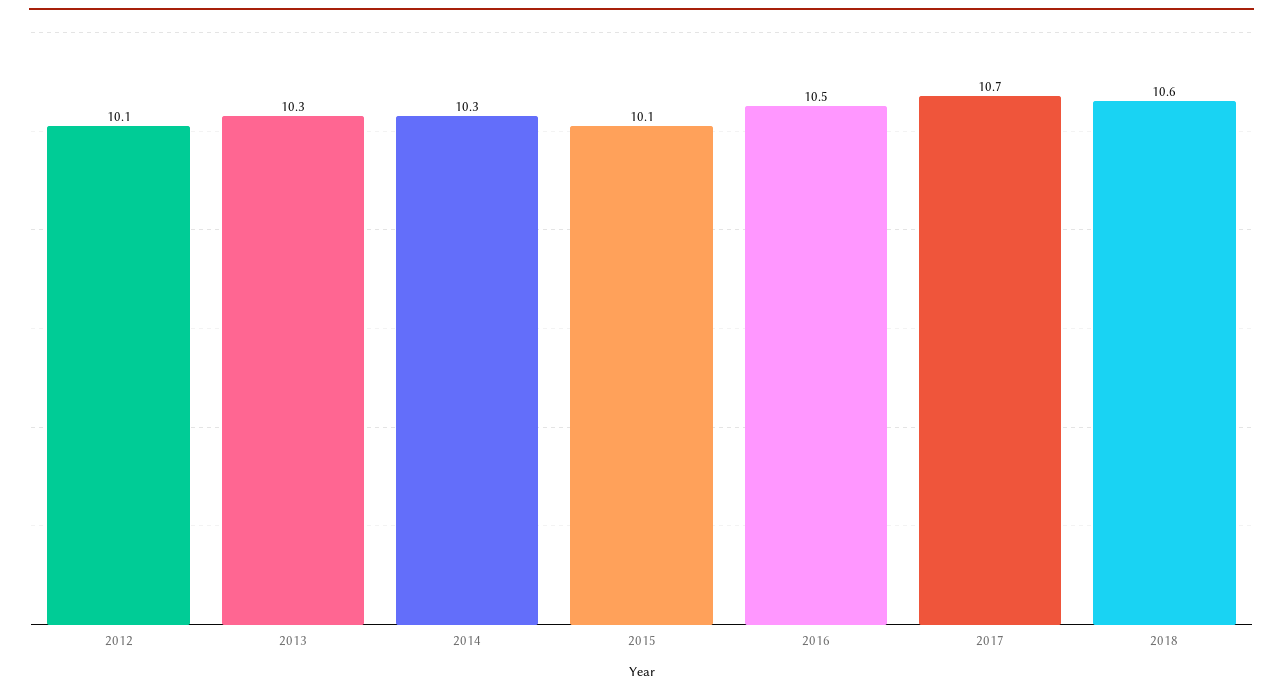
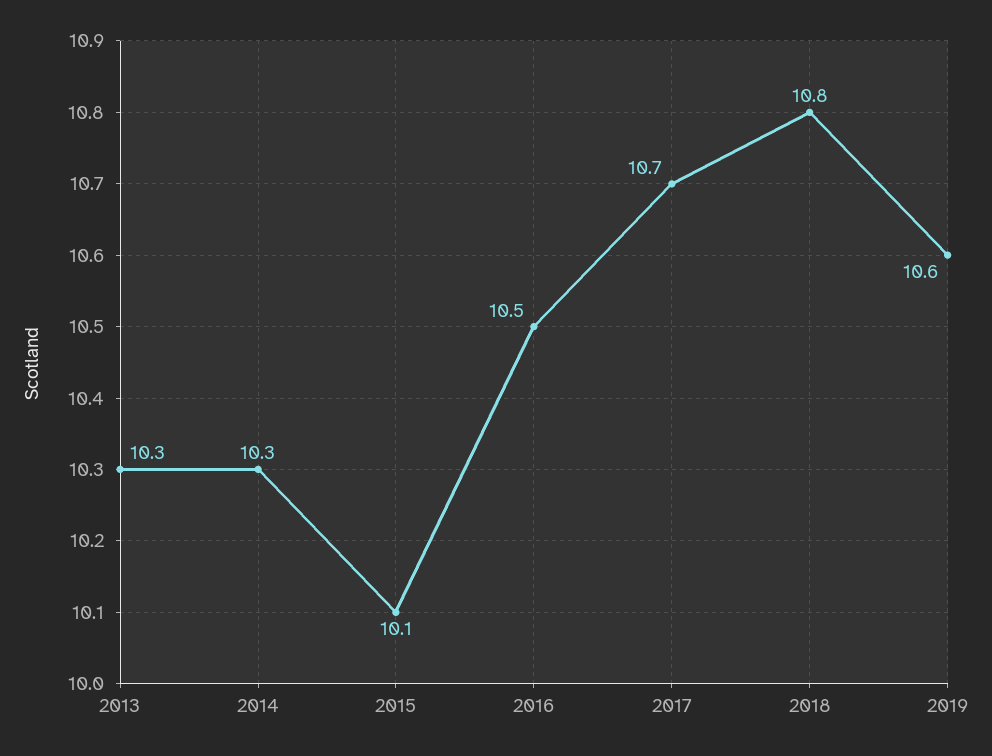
2012: 10.1 -> none
2018: 10.6 -> 10.8
2019: none -> 10.6

